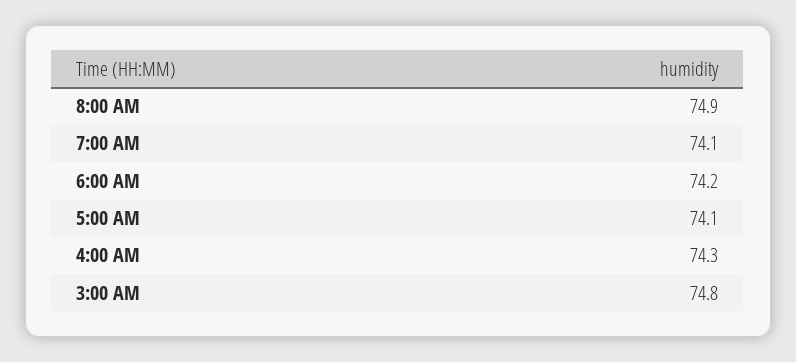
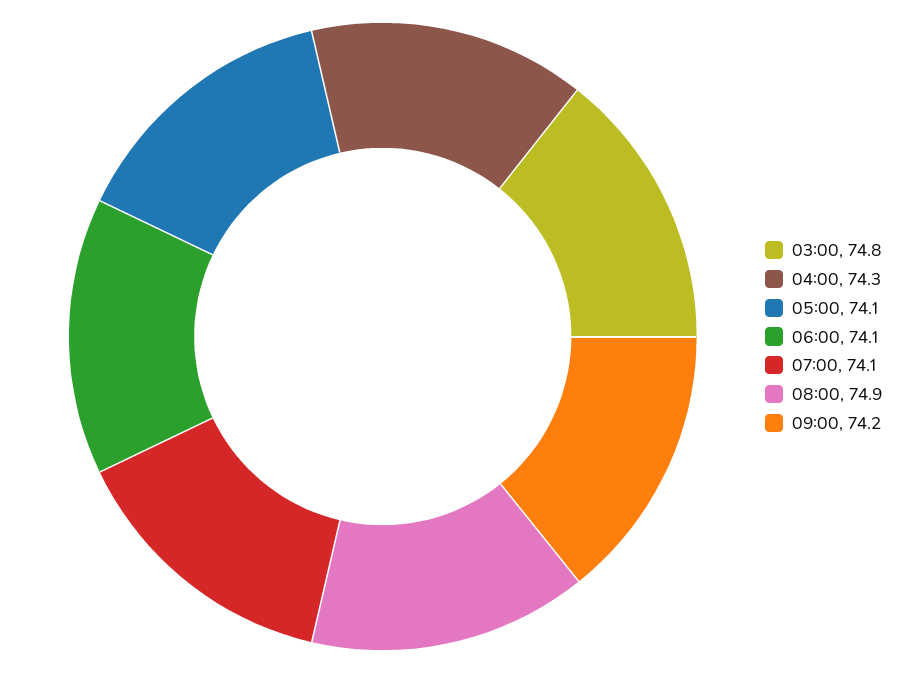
6:00 AM: 74.2 -> 74.1
09:00: none -> 74.2

